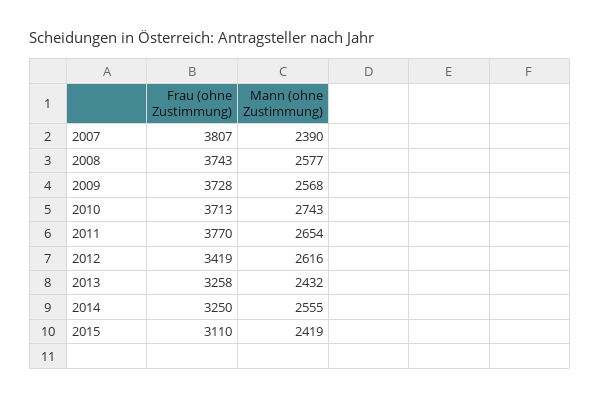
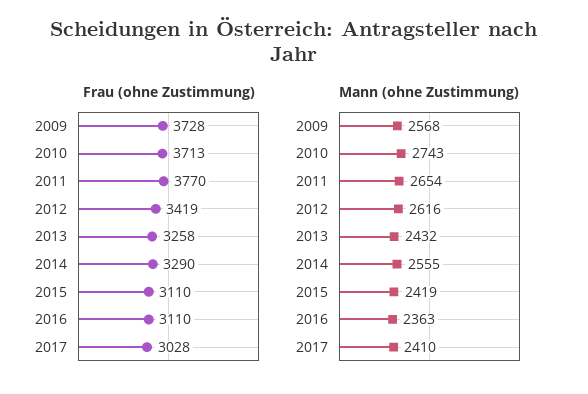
Frau (ohne Zustimmung), 2007: 3807 -> none
Mann (ohne Zustimmung), 2007: 2390 -> none
Frau (ohne Zustimmung), 2008: 3743 -> none
Mann (ohne Zustimmung), 2008: 2577 -> none
Frau (ohne Zustimmung), 2014: 3250 -> 3290
Frau (ohne Zustimmung), 2016: none -> 3110
Frau (ohne Zustimmung), 2017: none -> 3028
Mann (ohne Zustimmung), 2016: none -> 2363
Mann (ohne Zustimmung), 2017: none -> 2410

